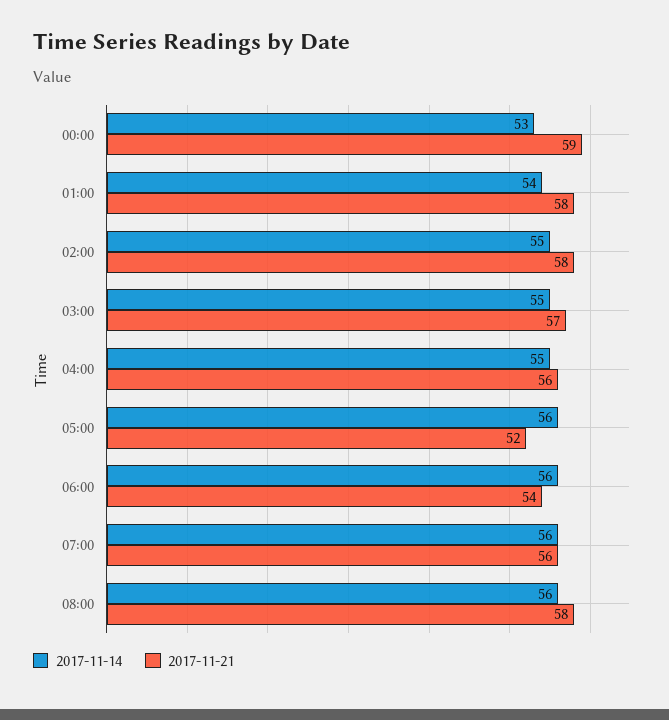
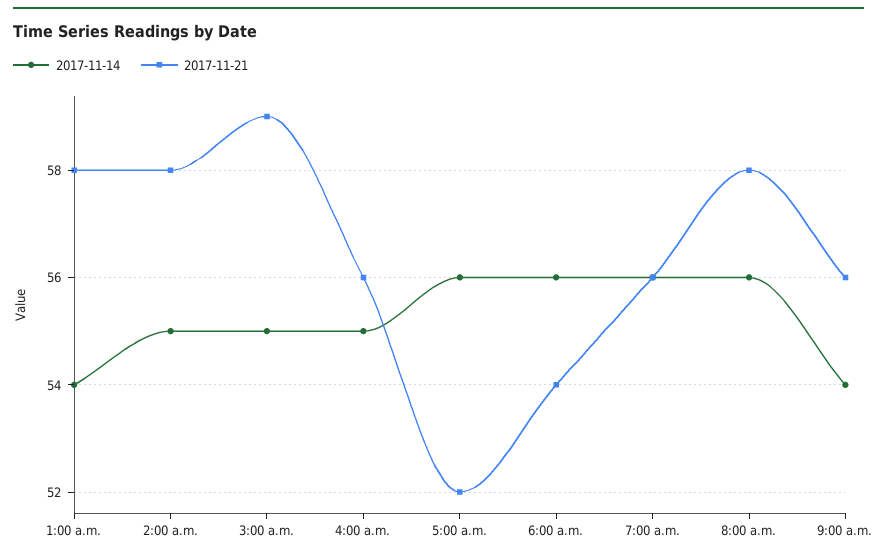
2017-11-14, 00:00: 53 -> none
2017-11-21, 00:00: 59 -> none
2017-11-21, 03:00: 57 -> 59
2017-11-14, 9:00 a.m.: none -> 54
2017-11-21, 9:00 a.m.: none -> 56

